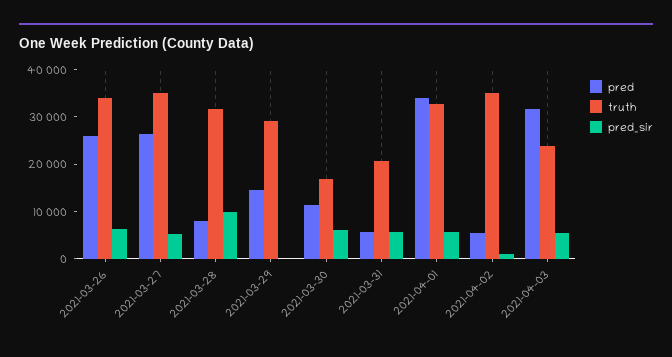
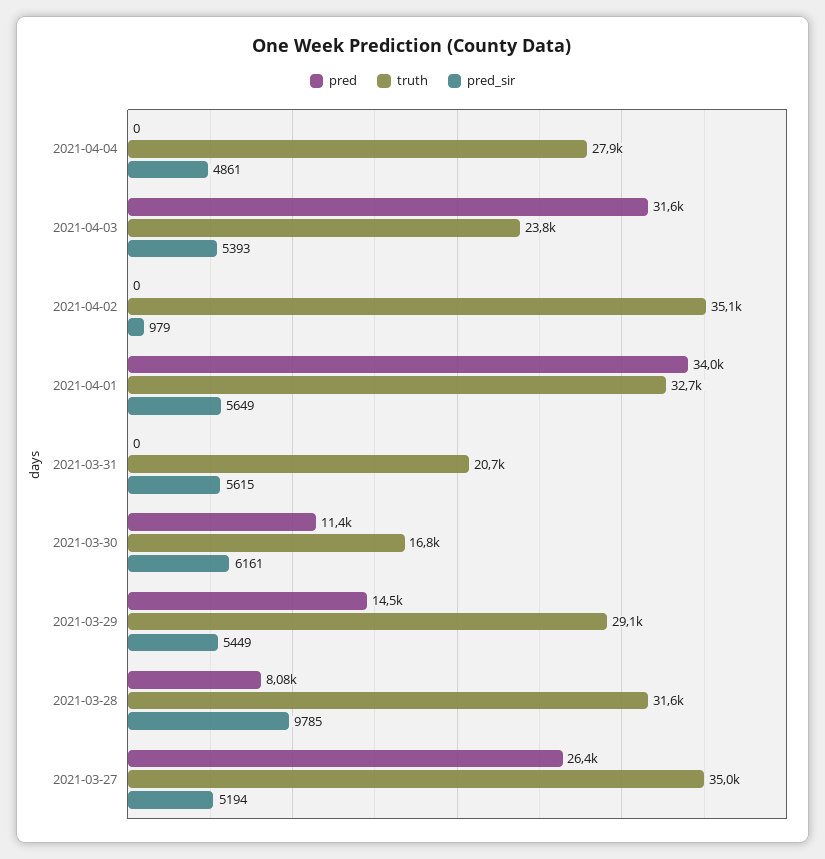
pred, 2021-03-26: 26000 -> none
truth, 2021-03-26: 34000 -> none
pred_sir, 2021-03-26: 6000 -> none
pred_sir, 2021-03-29: 0 -> 5449
pred, 2021-03-31: 6000 -> 0
pred, 2021-04-02: 6000 -> 0
pred, 2021-04-04: none -> 0
truth, 2021-04-04: none -> 27900
pred_sir, 2021-04-04: none -> 4861

